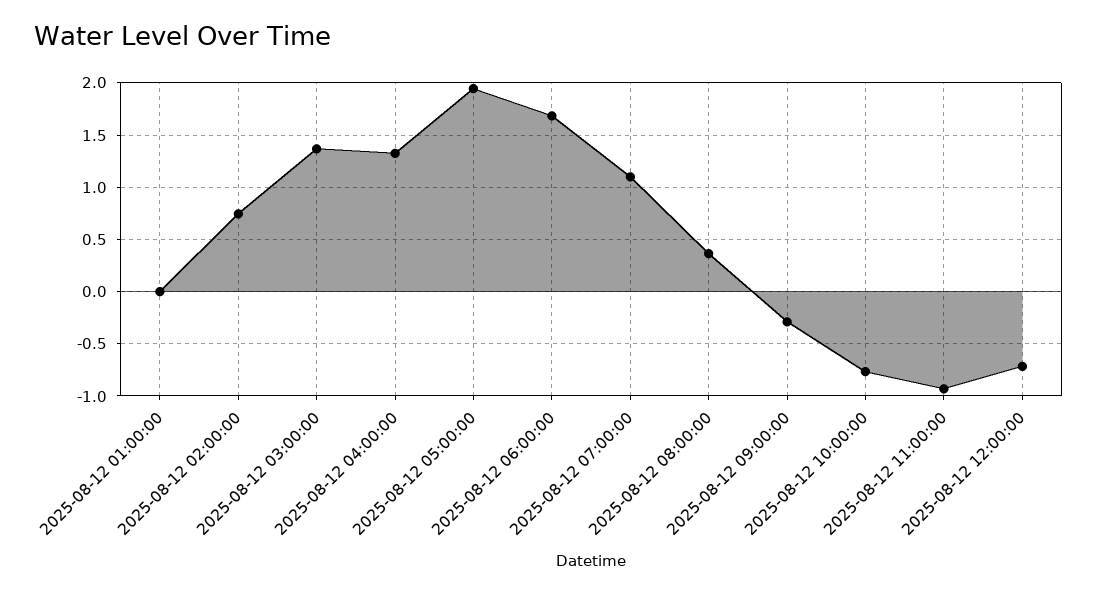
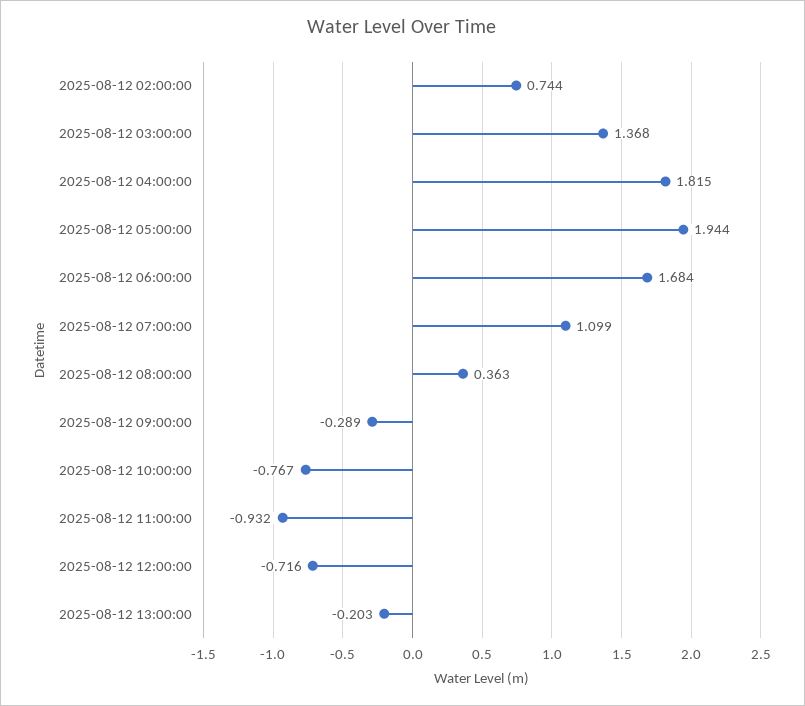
2025-08-12 01:00:00: 0 -> none
2025-08-12 04:00:00: 1.3 -> 1.815
2025-08-12 13:00:00: none -> -0.203

